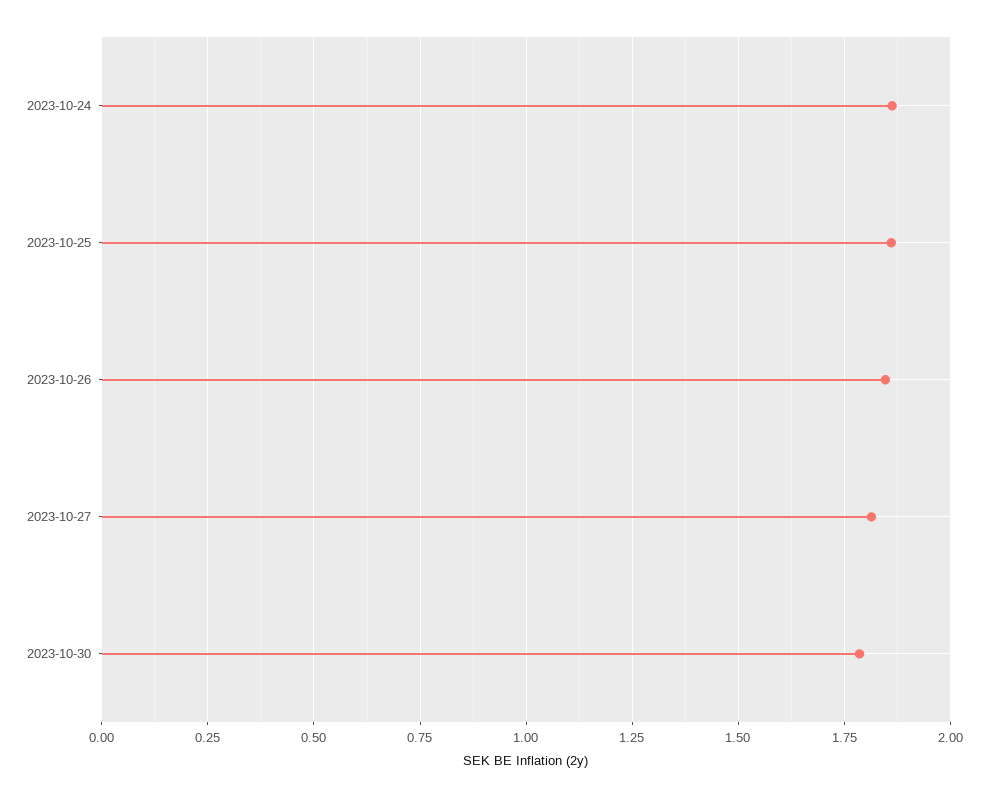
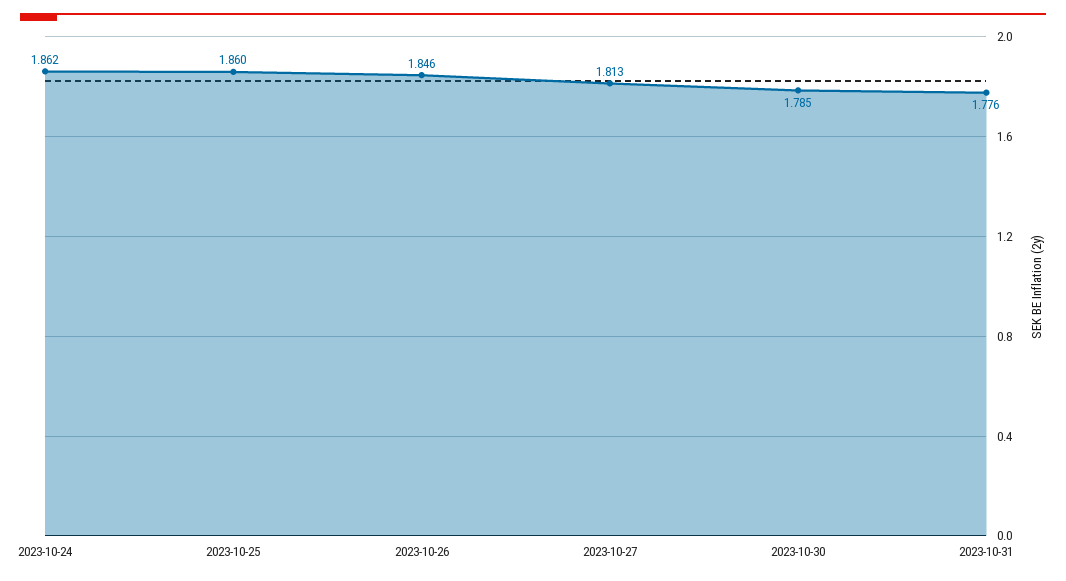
2023-10-31: none -> 1.776

